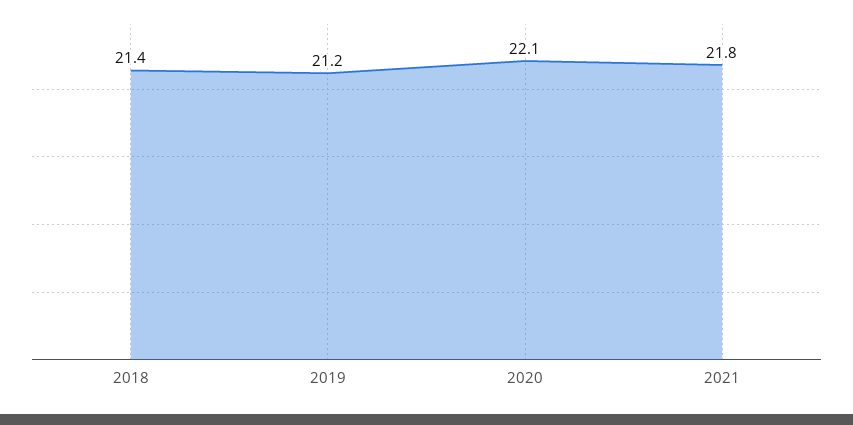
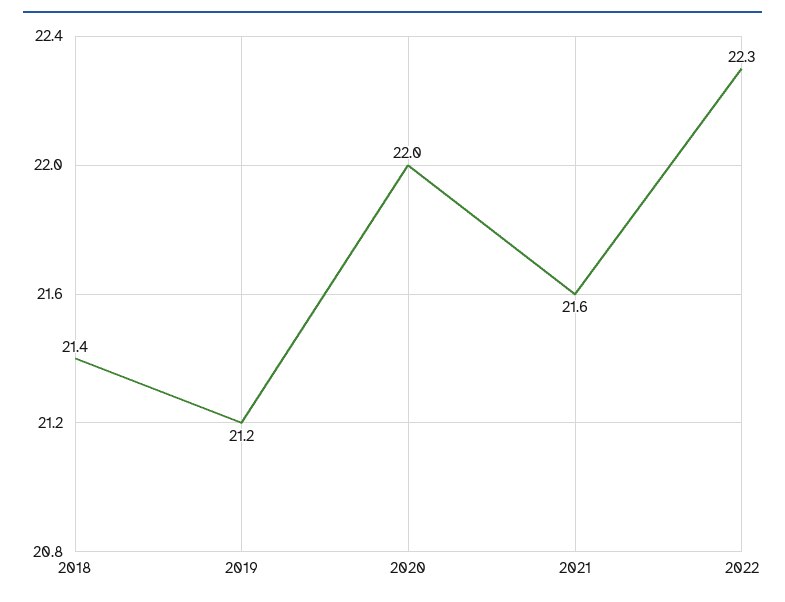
2020: 22.1 -> 22
2021: 21.8 -> 21.6
2022: none -> 22.3

